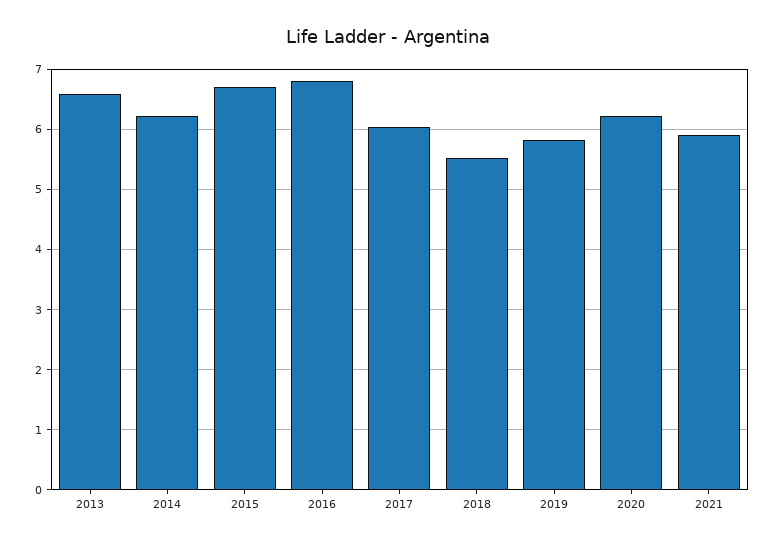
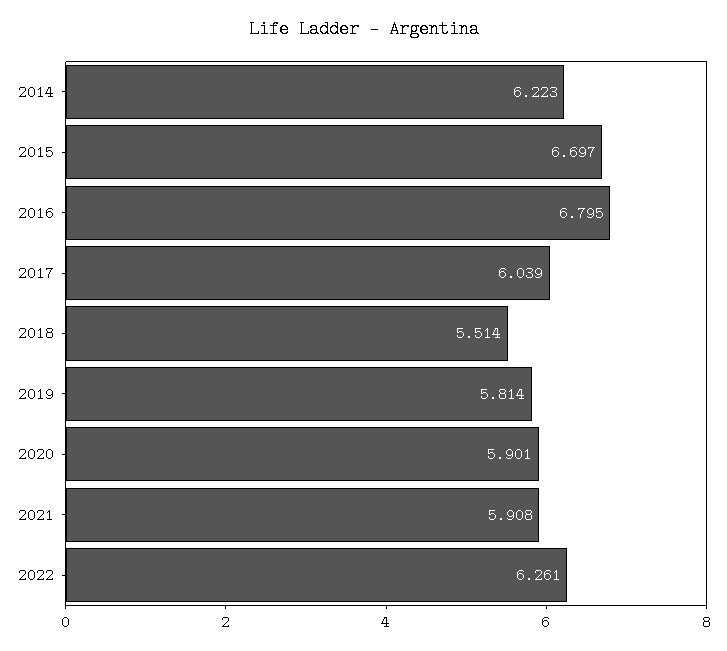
2013: 6.6 -> none
2020: 6.2 -> 5.901
2022: none -> 6.261

